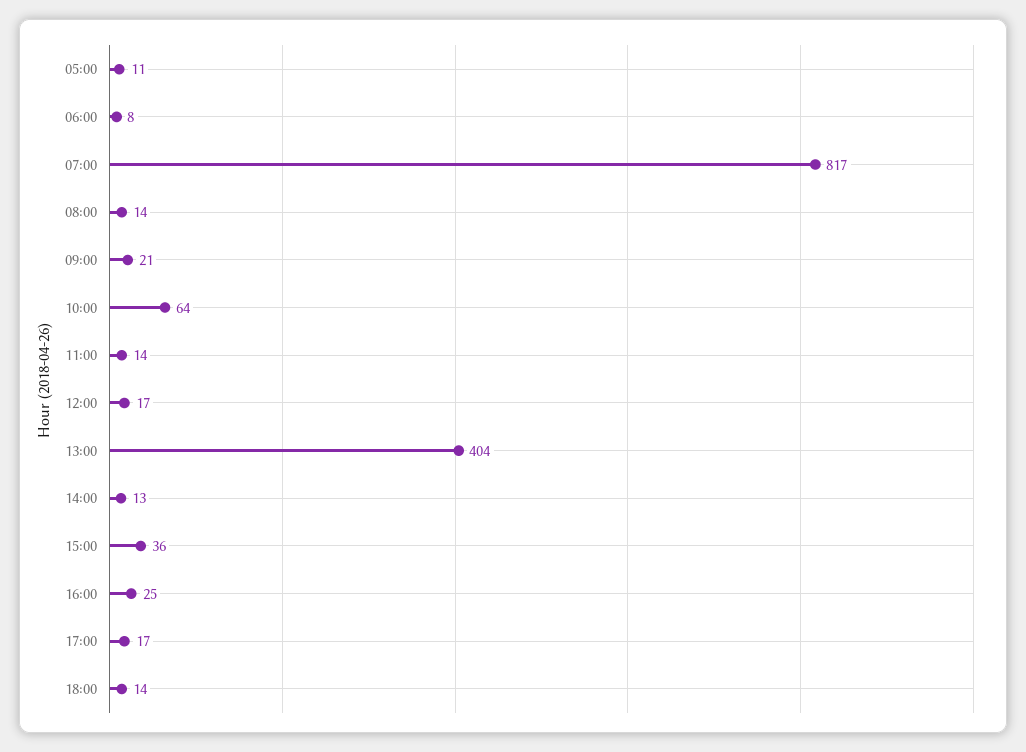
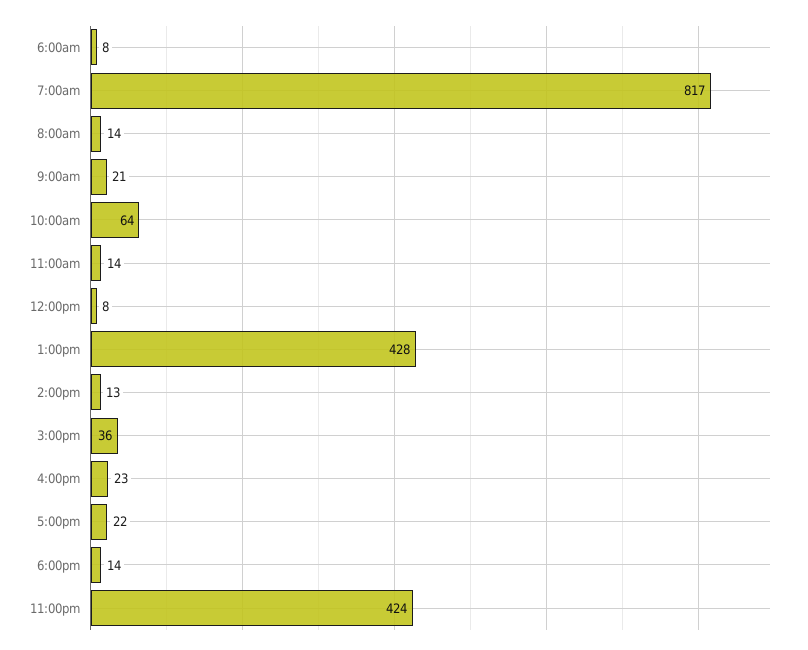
05:00: 11 -> none
12:00: 17 -> 8
13:00: 404 -> 428
16:00: 25 -> 23
17:00: 17 -> 22
11:00pm: none -> 424

